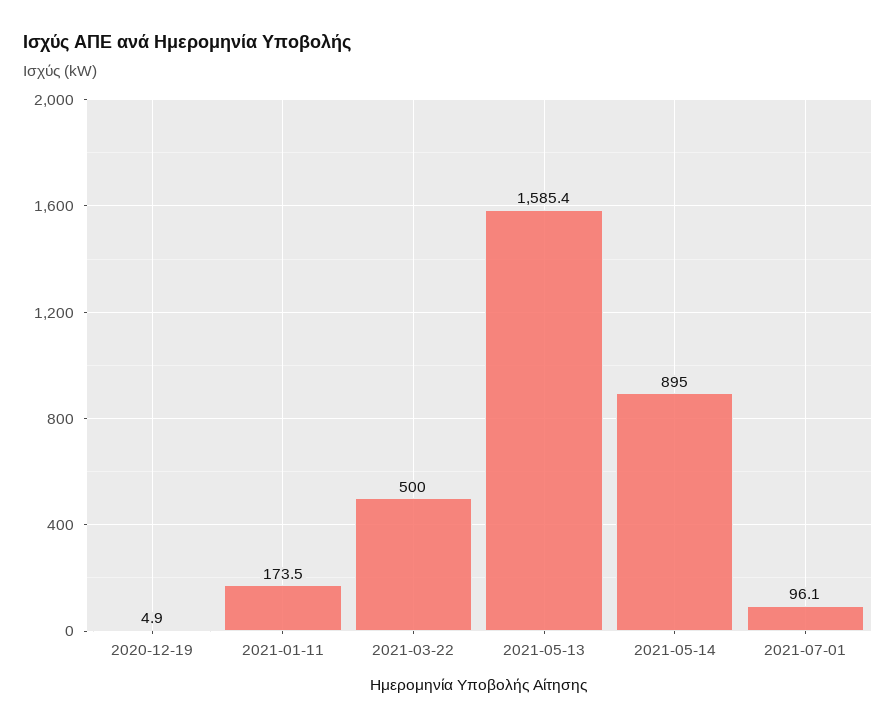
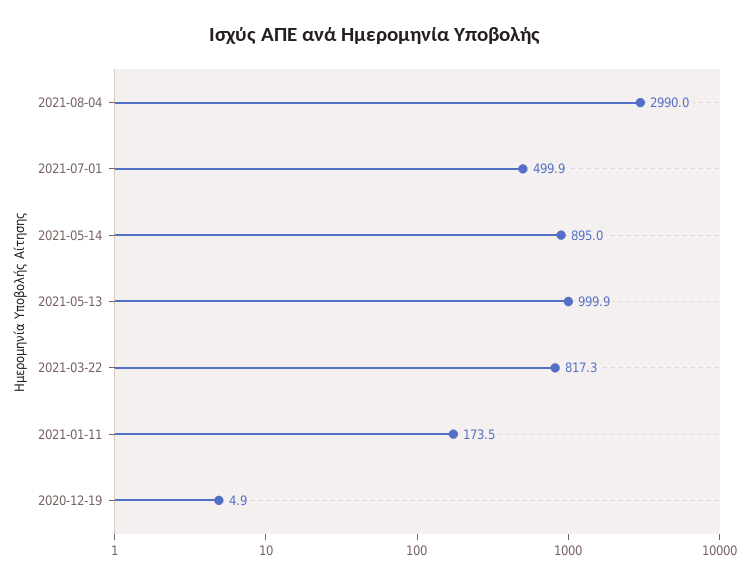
2021-03-22: 500 -> 817.3
2021-05-13: 1585.4 -> 999.9
2021-07-01: 96.1 -> 499.9
2021-08-04: none -> 2990

